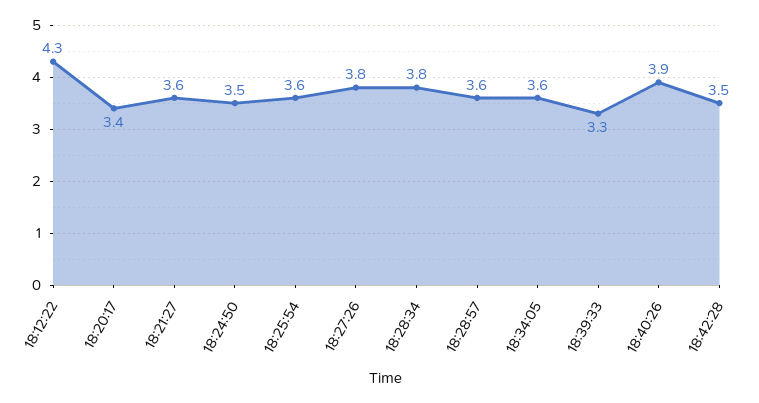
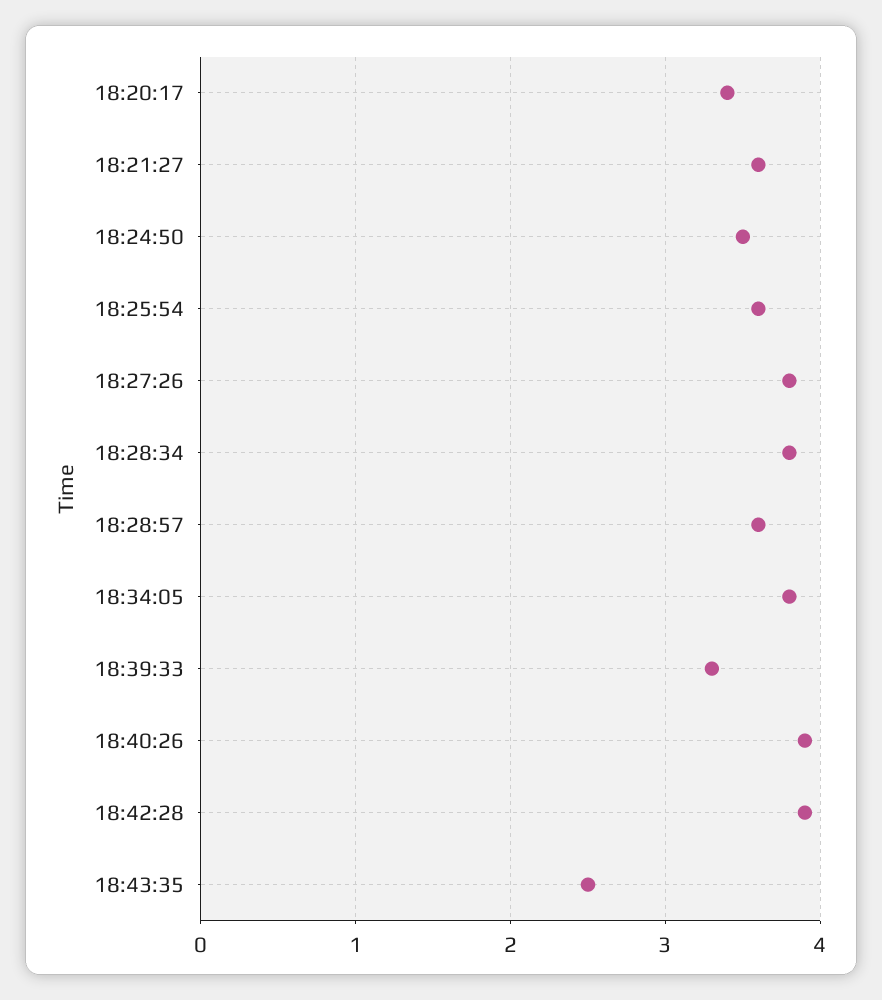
18:12:22: 4.3 -> none
18:34:05: 3.6 -> 3.8
18:42:28: 3.5 -> 3.9
18:43:35: none -> 2.5

